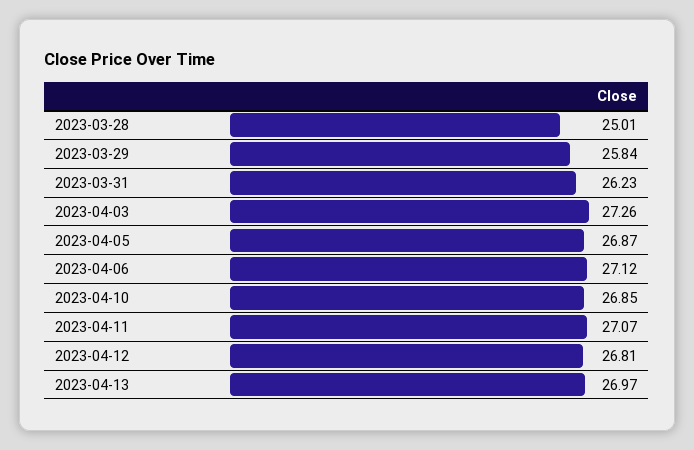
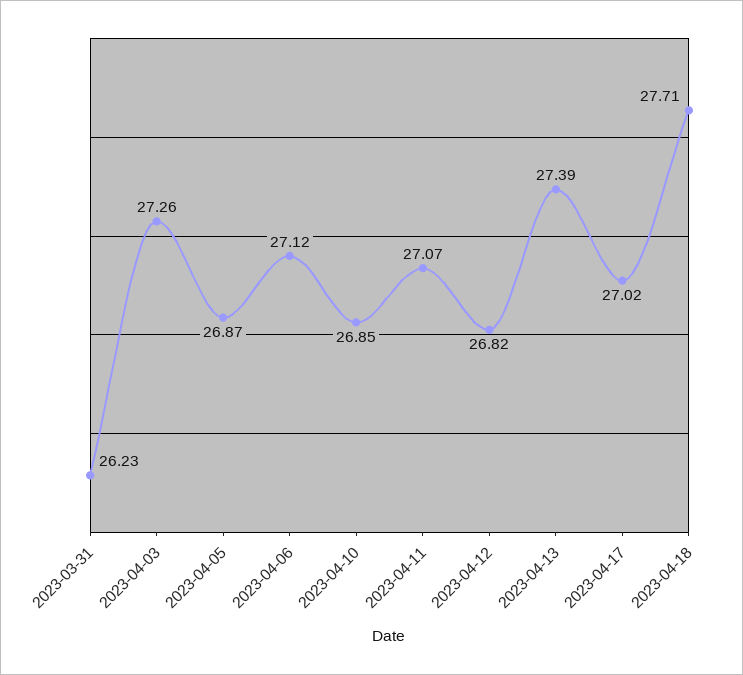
2023-03-28: 25.01 -> none
2023-03-29: 25.84 -> none
2023-04-12: 26.81 -> 26.82
2023-04-13: 26.97 -> 27.39
2023-04-17: none -> 27.02
2023-04-18: none -> 27.71

